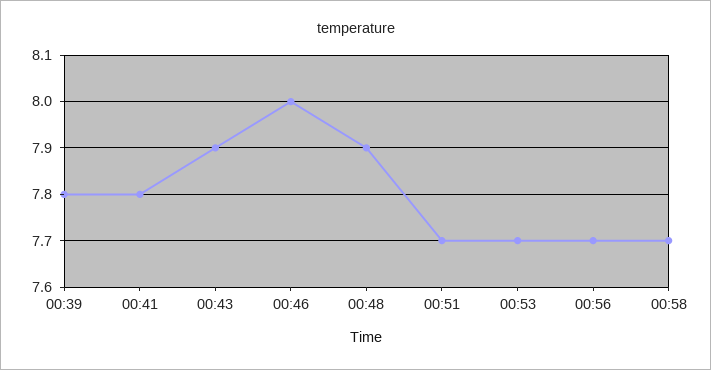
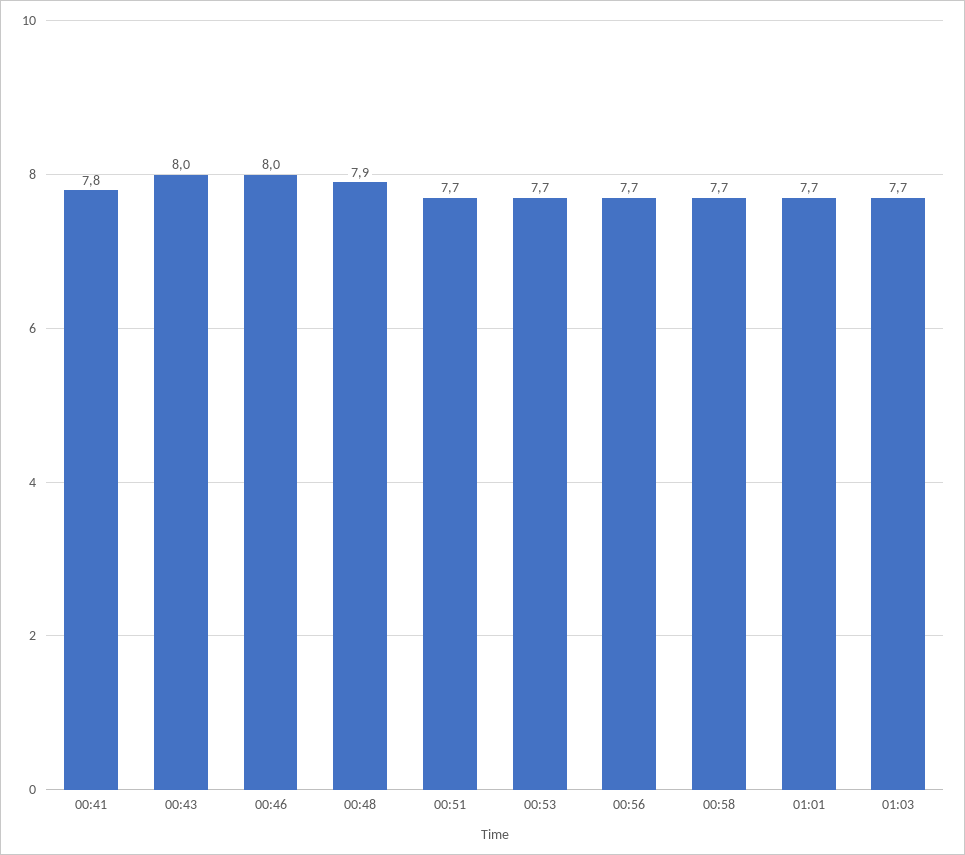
00:39: 7.8 -> none
00:43: 7.9 -> 8
01:01: none -> 7.7
01:03: none -> 7.7

